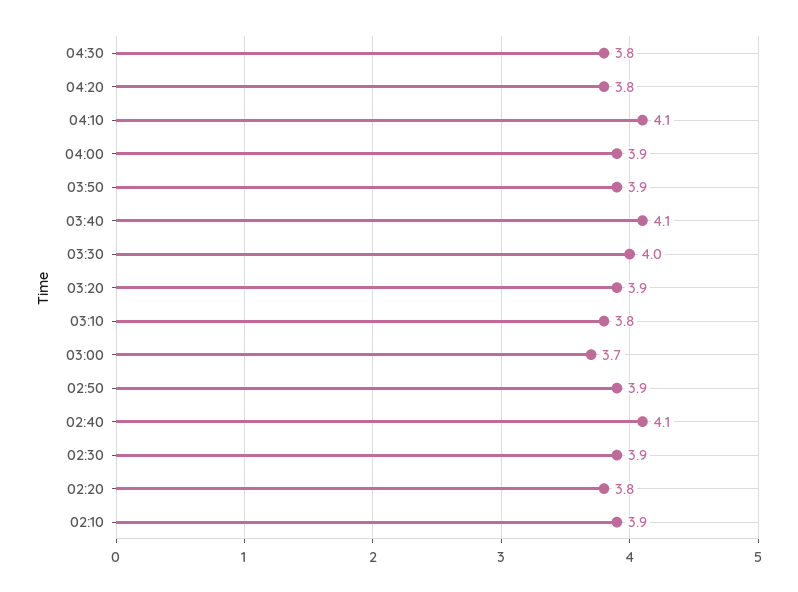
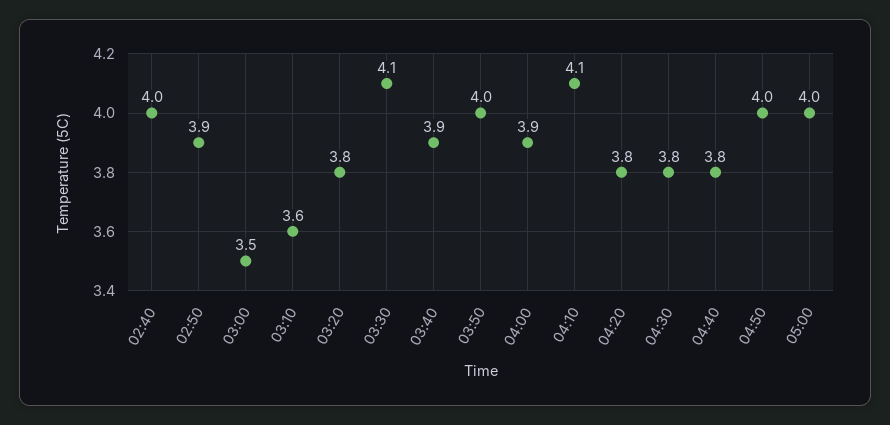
03:50: 3.9 -> 4
03:40: 4.1 -> 3.9
03:30: 4 -> 4.1
03:20: 3.9 -> 3.8
03:10: 3.8 -> 3.6
03:00: 3.7 -> 3.5
02:40: 4.1 -> 4
02:30: 3.9 -> none
02:20: 3.8 -> none
02:10: 3.9 -> none
04:40: none -> 3.8
04:50: none -> 4
05:00: none -> 4

